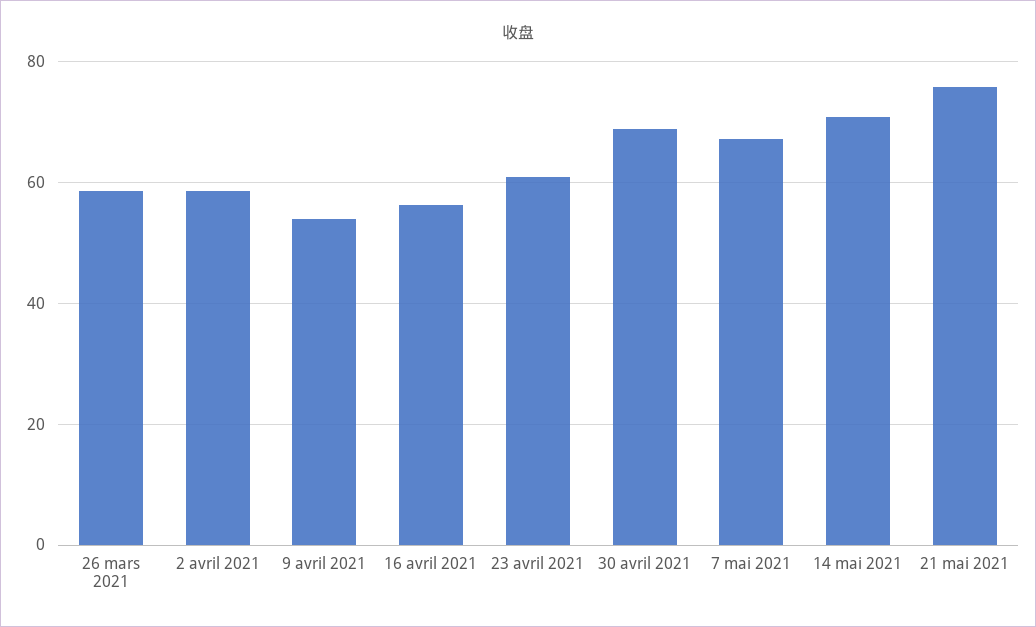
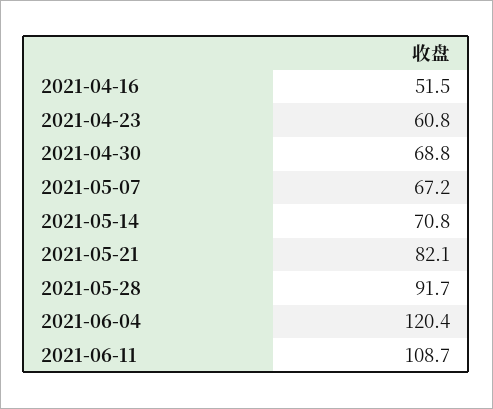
26 mars 2021: 58 -> none
2 avril 2021: 58 -> none
9 avril 2021: 54 -> none
16 avril 2021: 56 -> 51.5
21 mai 2021: 76 -> 82.1
2021-05-28: none -> 91.7
2021-06-04: none -> 120.4
2021-06-11: none -> 108.7

